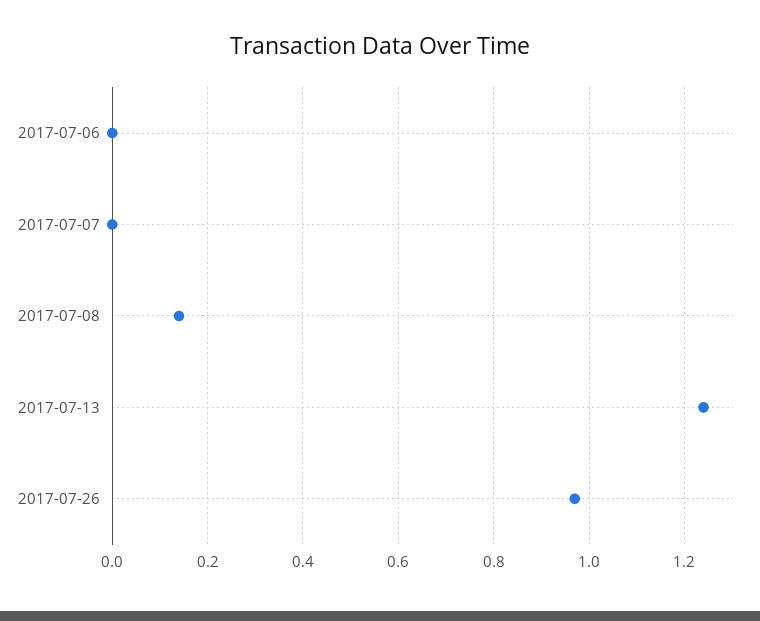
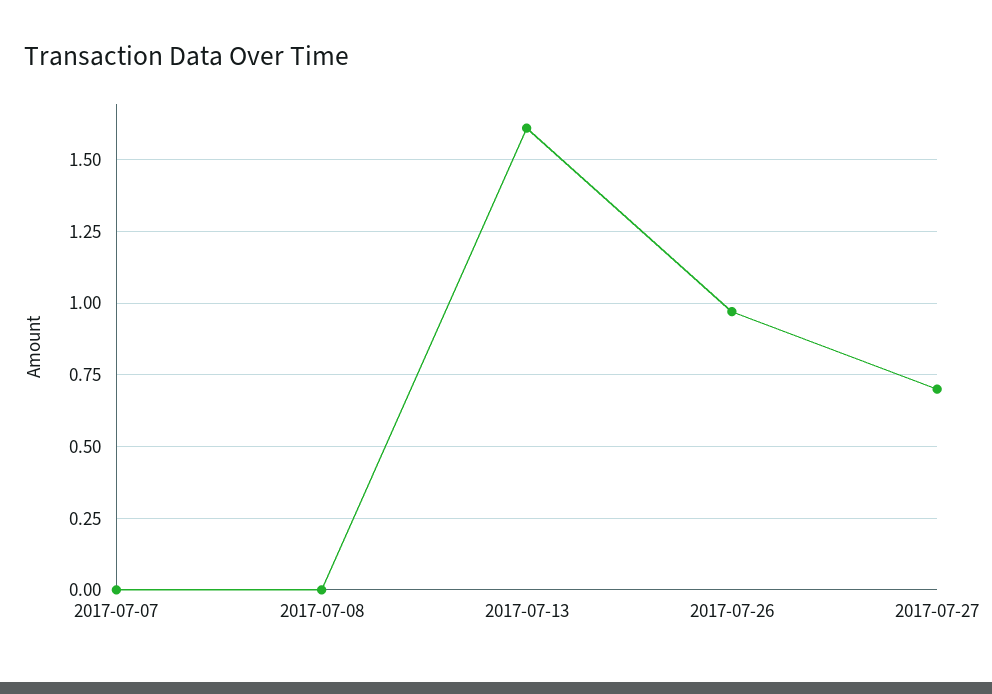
2017-07-06: 0 -> none
2017-07-08: 0.15 -> 0
2017-07-13: 1.25 -> 1.6
2017-07-27: none -> 0.7

